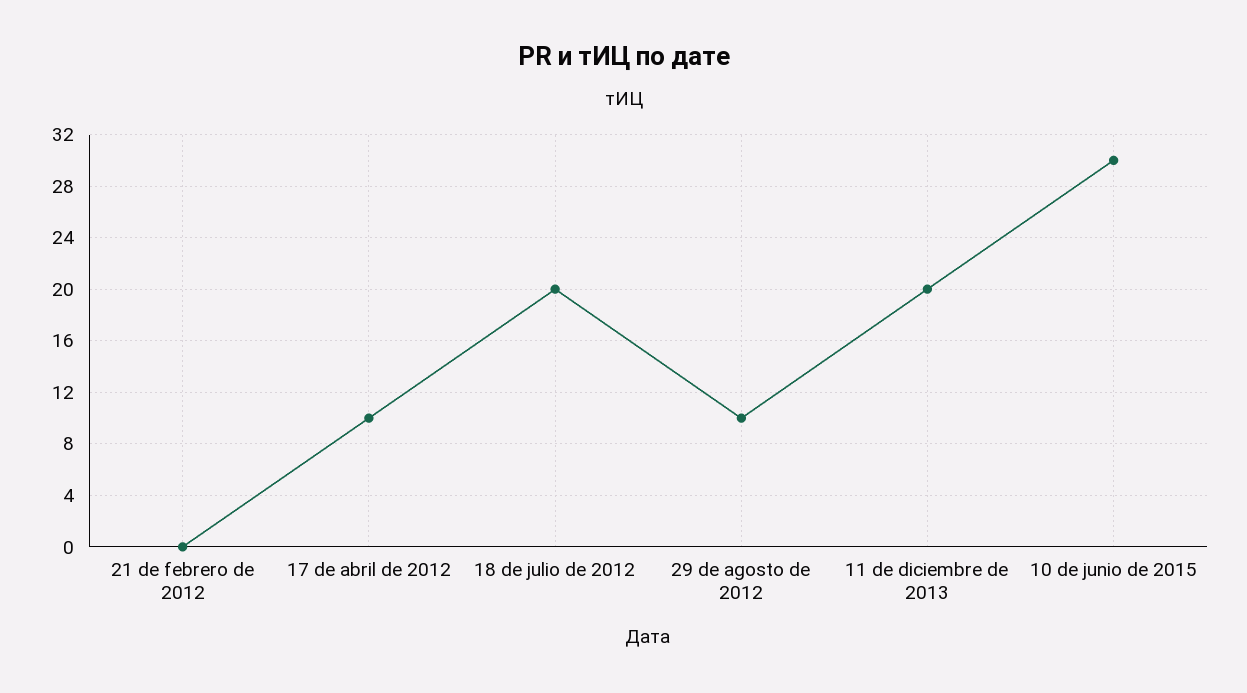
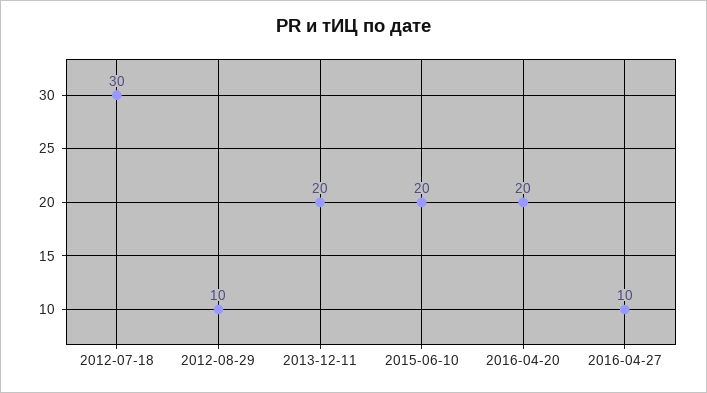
21 de febrero de 2012: 0 -> none
17 de abril de 2012: 10 -> none
18 de julio de 2012: 20 -> 30
10 de junio de 2015: 30 -> 20
2016-04-20: none -> 20
2016-04-27: none -> 10

